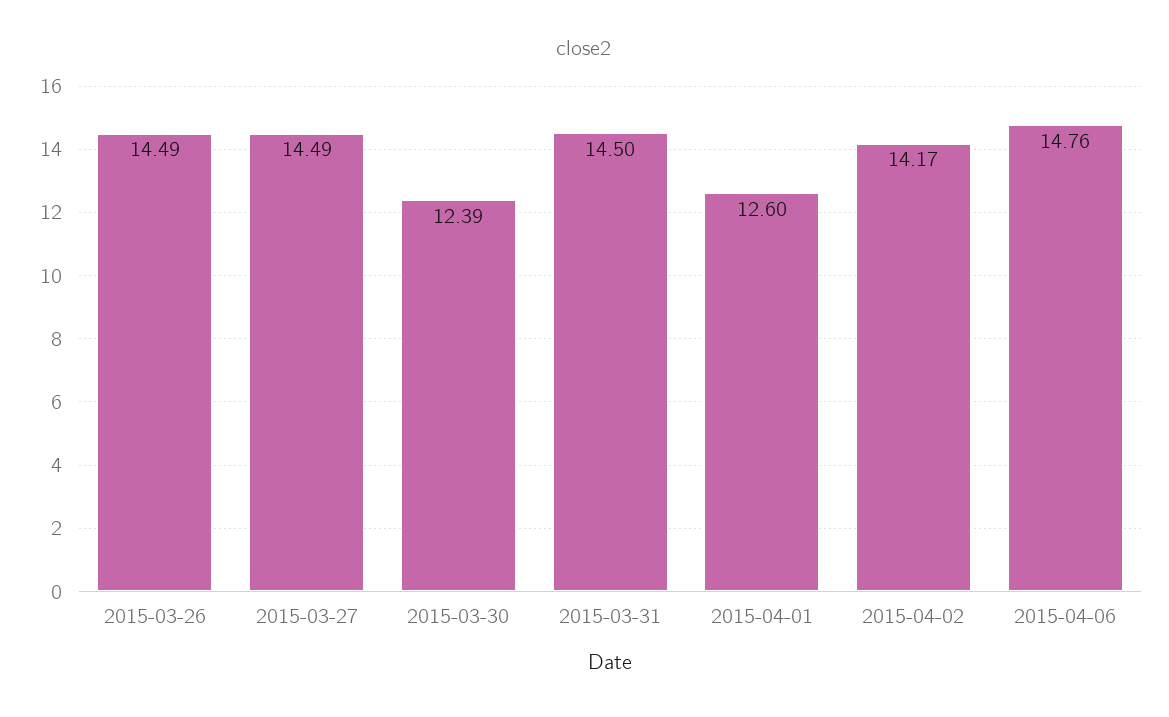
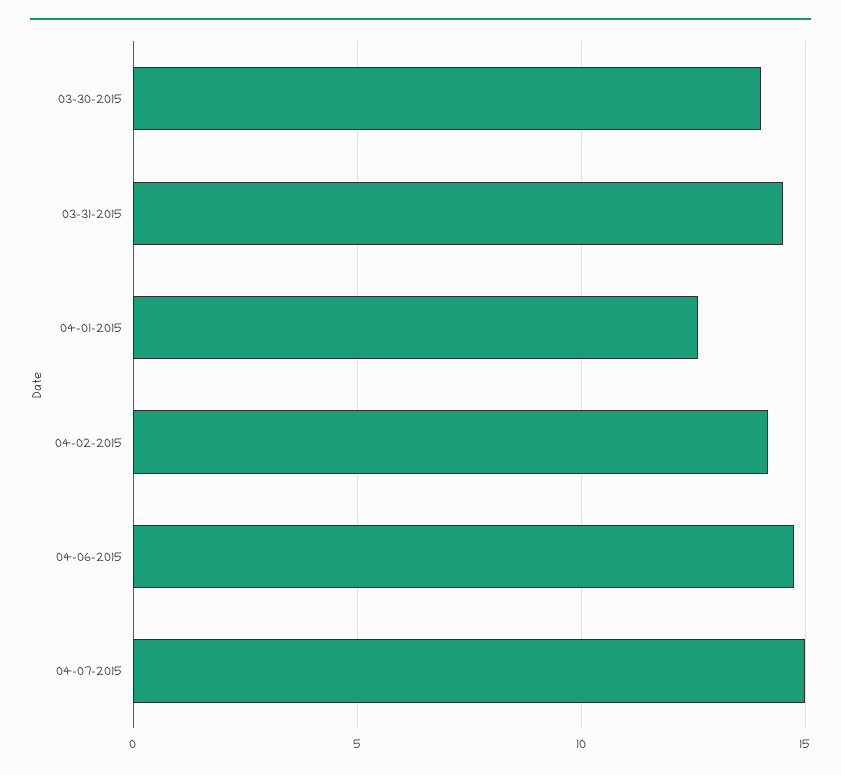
2015-03-26: 14.49 -> none
2015-03-27: 14.49 -> none
2015-03-30: 12.39 -> 14
04-07-2015: none -> 15

